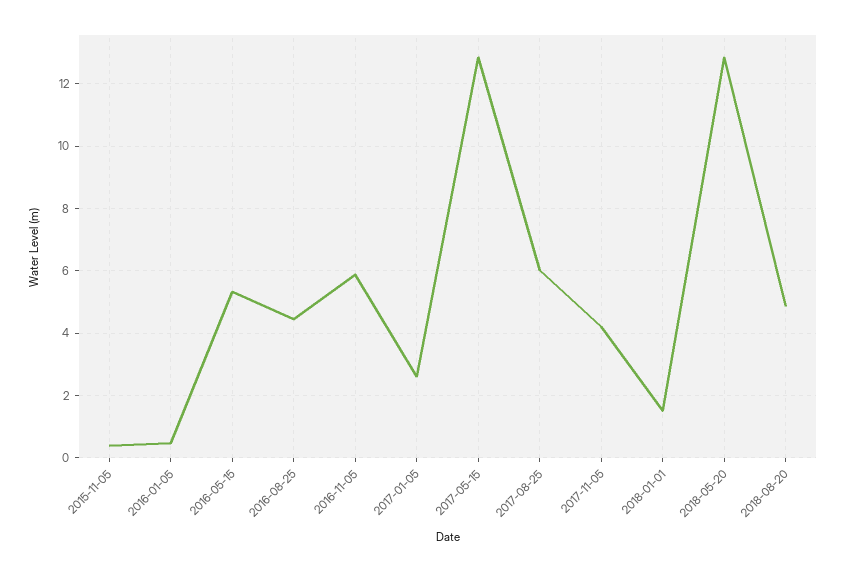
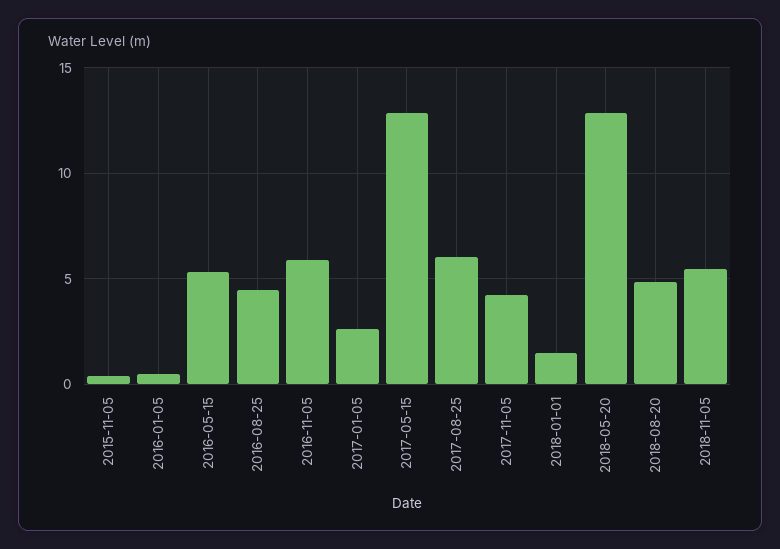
2018-11-05: none -> 5.5

